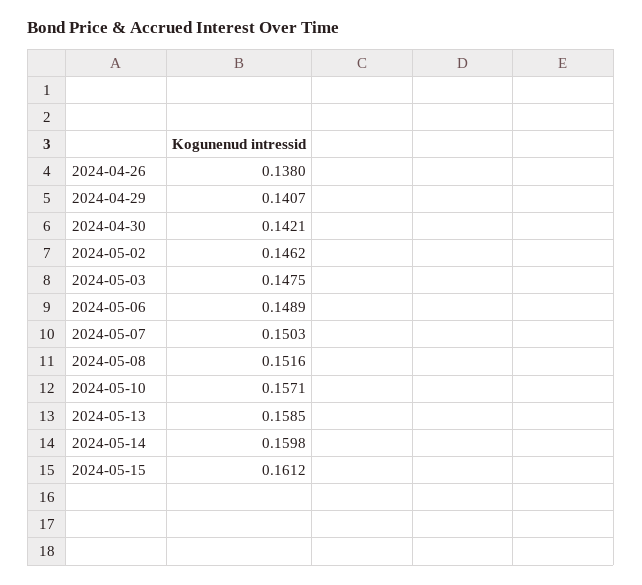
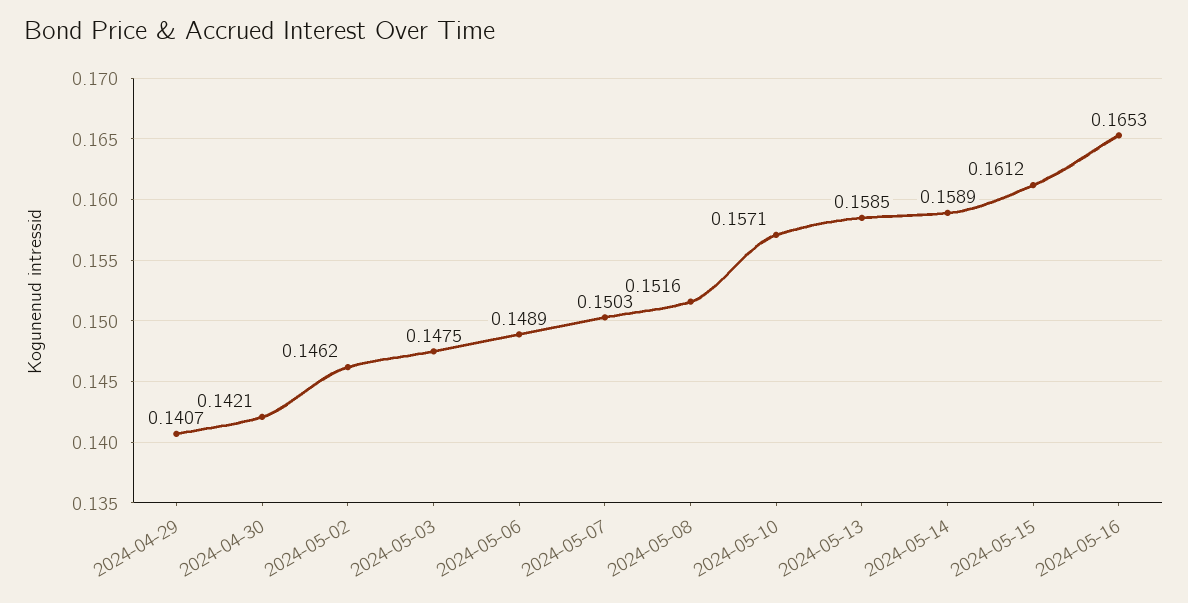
2024-04-26: 0.138 -> none
2024-05-14: 0.1598 -> 0.1589
2024-05-16: none -> 0.1653

